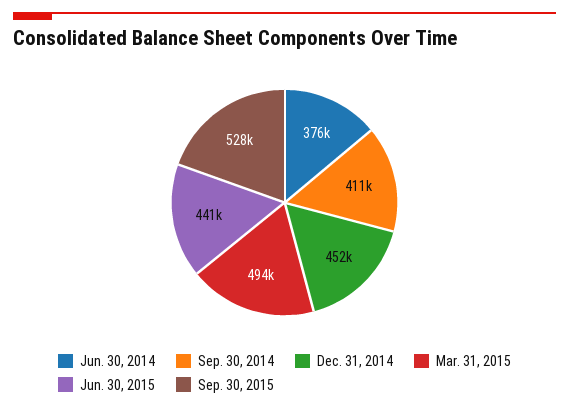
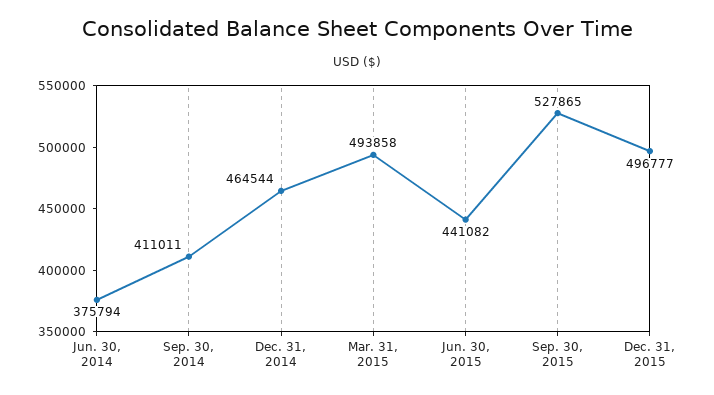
Dec. 31, 2014: 452000 -> 464544
Dec. 31, 2015: none -> 496777

